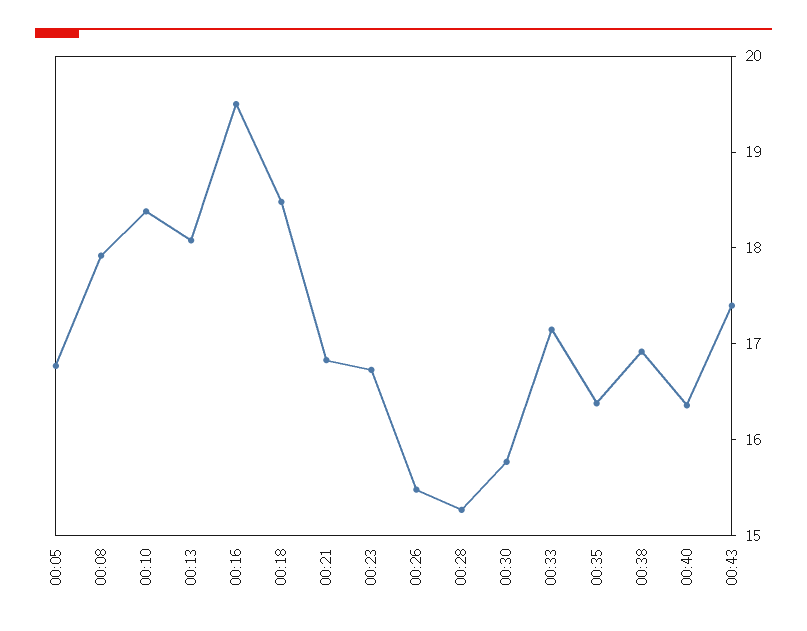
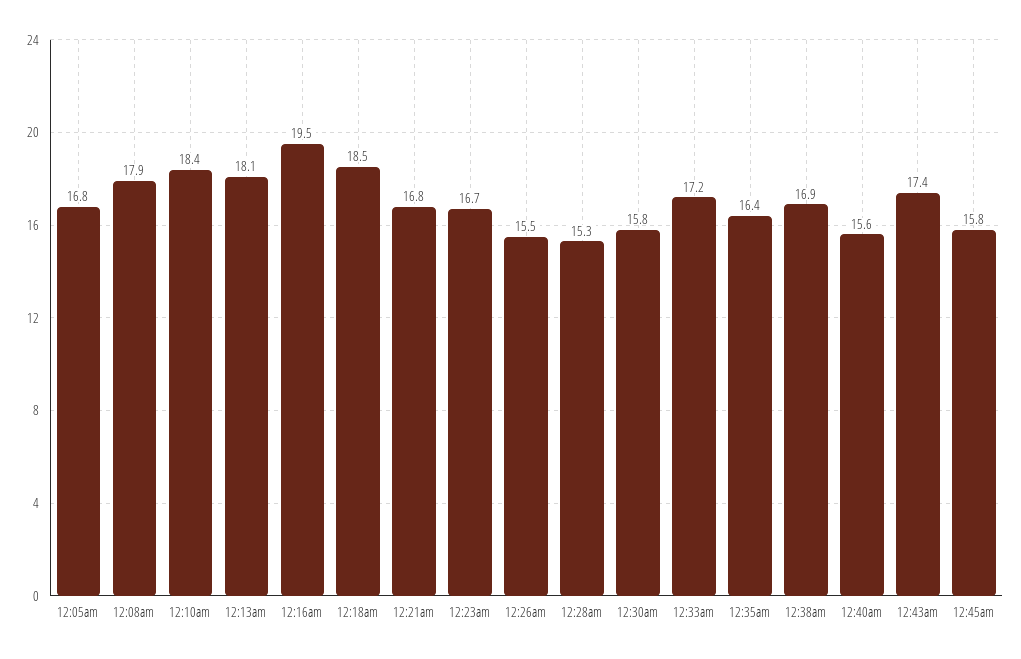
00:40: 16.4 -> 15.6
12:45am: none -> 15.8

